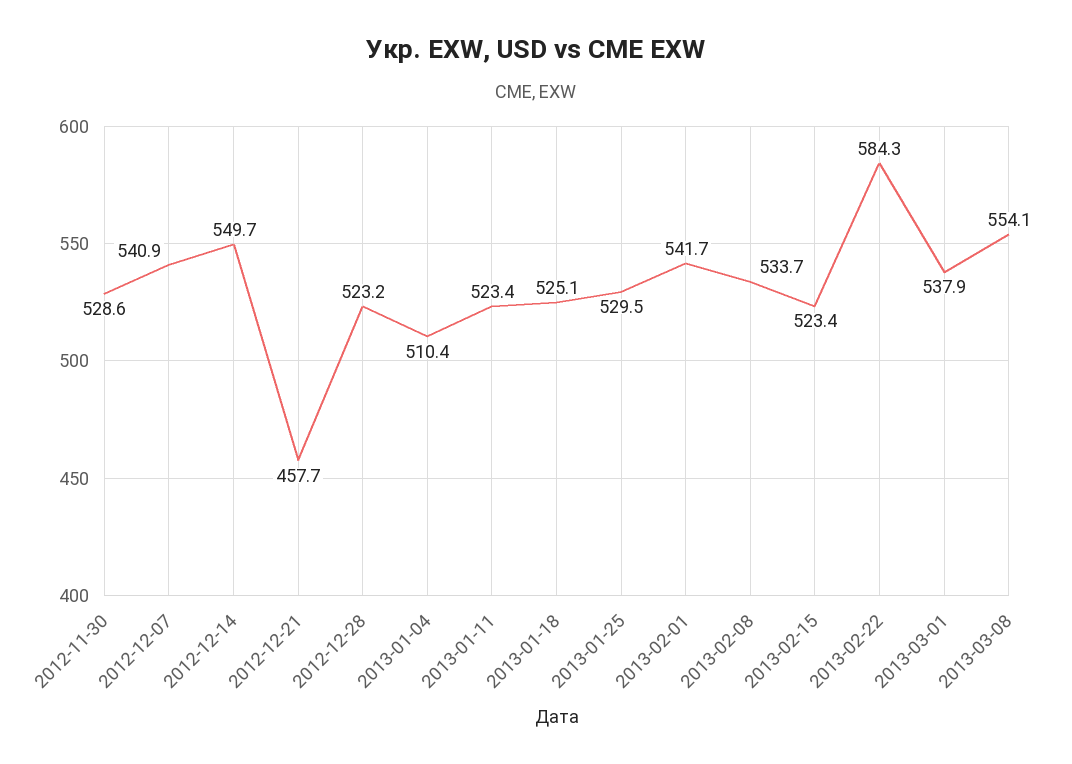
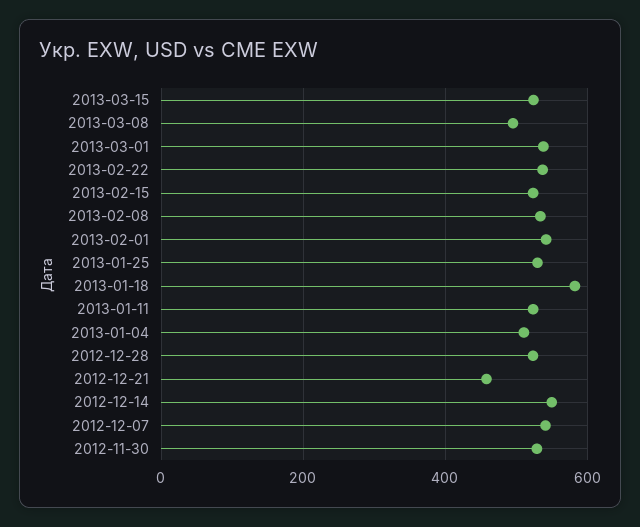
2013-01-18: 525.1 -> 580
2013-02-22: 584.3 -> 540
2013-03-08: 554.1 -> 500
2013-03-15: none -> 520

